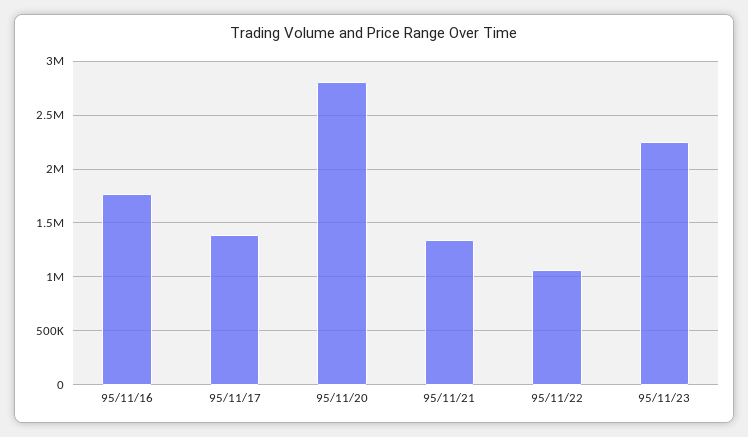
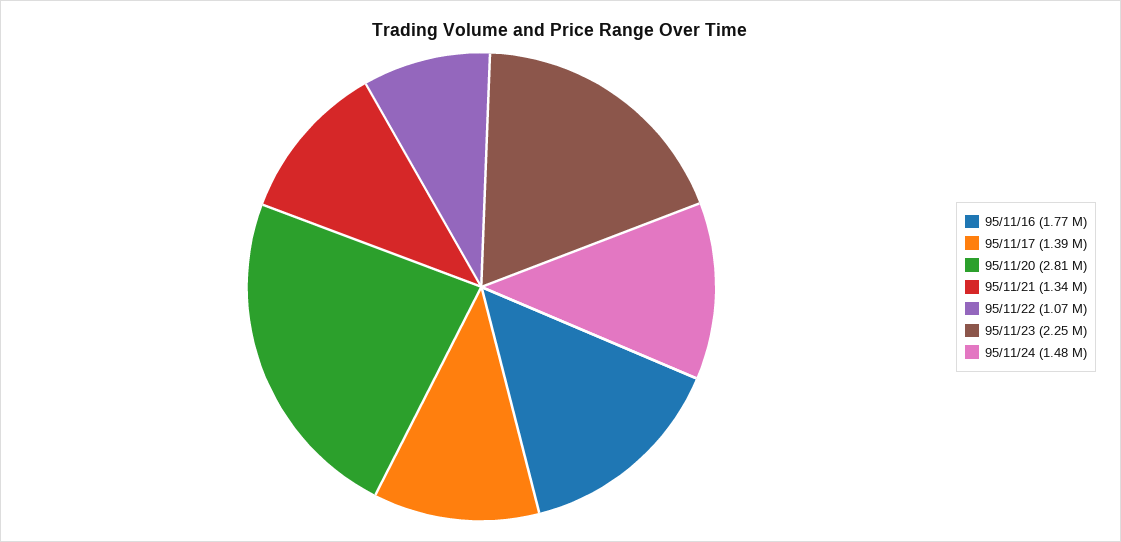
95/11/24: none -> 1480000

